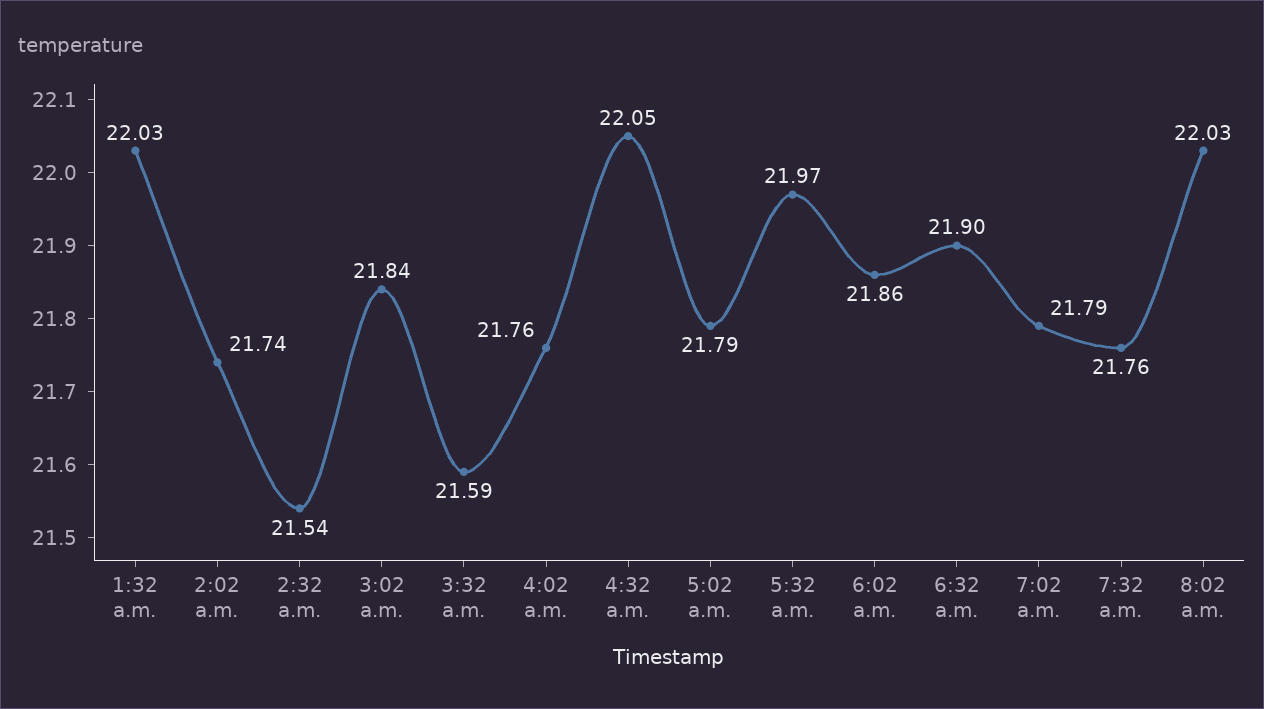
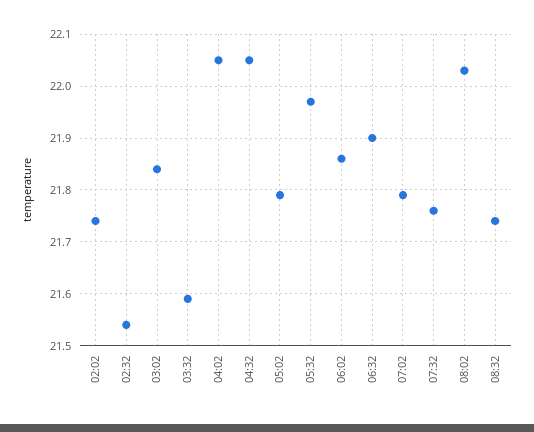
1:32 a.m.: 22.03 -> none
4:02 a.m.: 21.76 -> 22.05
08:32: none -> 21.75

